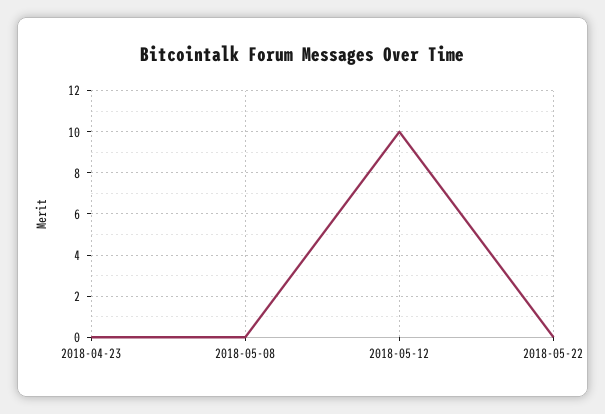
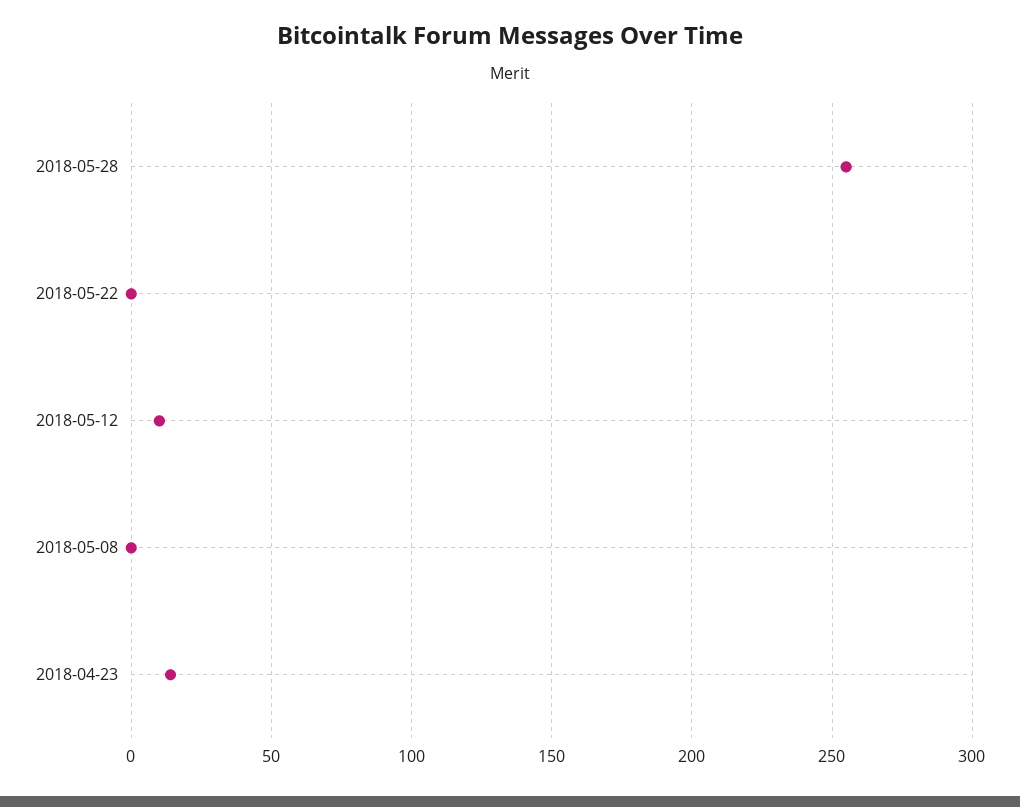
2018-04-23: 0 -> 15
2018-05-28: none -> 255

